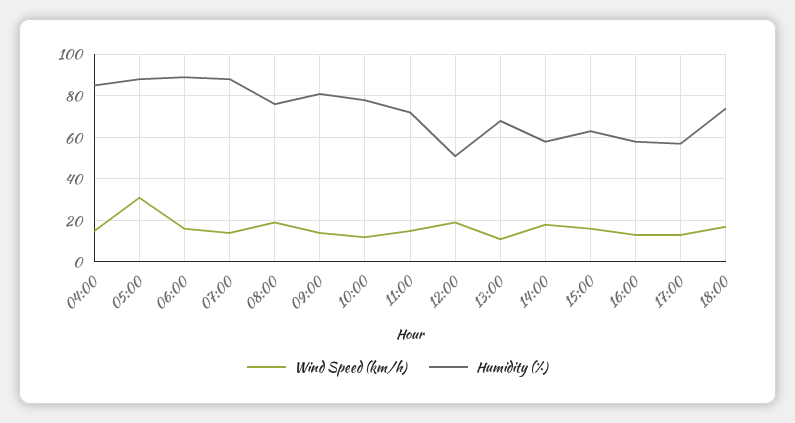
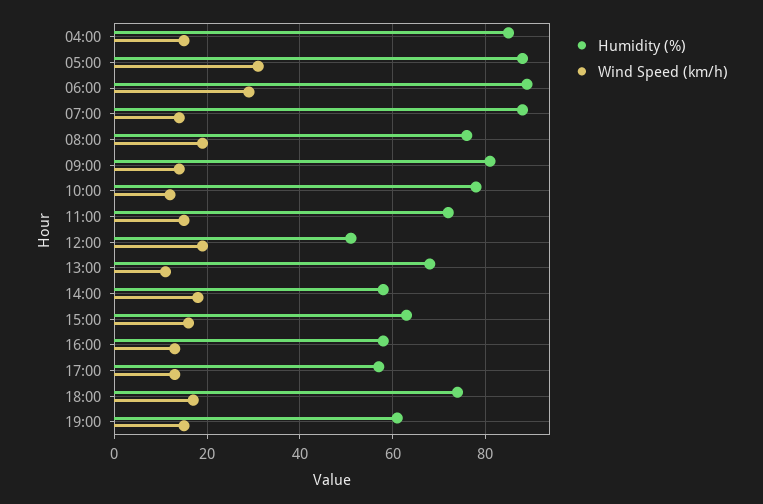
Wind Speed (km/h), 06:00: 15 -> 30
Humidity (%), 19:00: none -> 60
Wind Speed (km/h), 19:00: none -> 15

